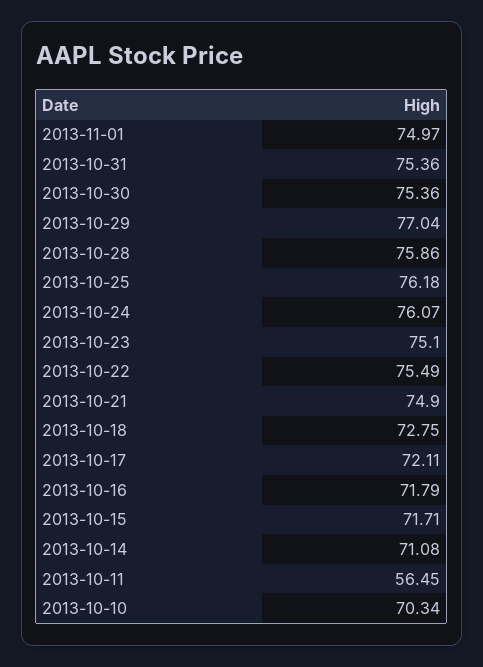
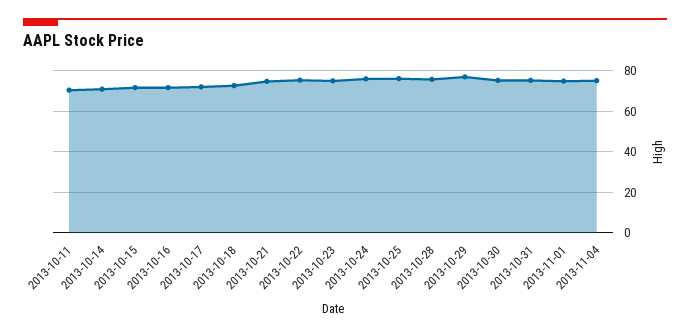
2013-10-11: 56.45 -> 70
2013-10-10: 70.34 -> none
2013-11-04: none -> 75

